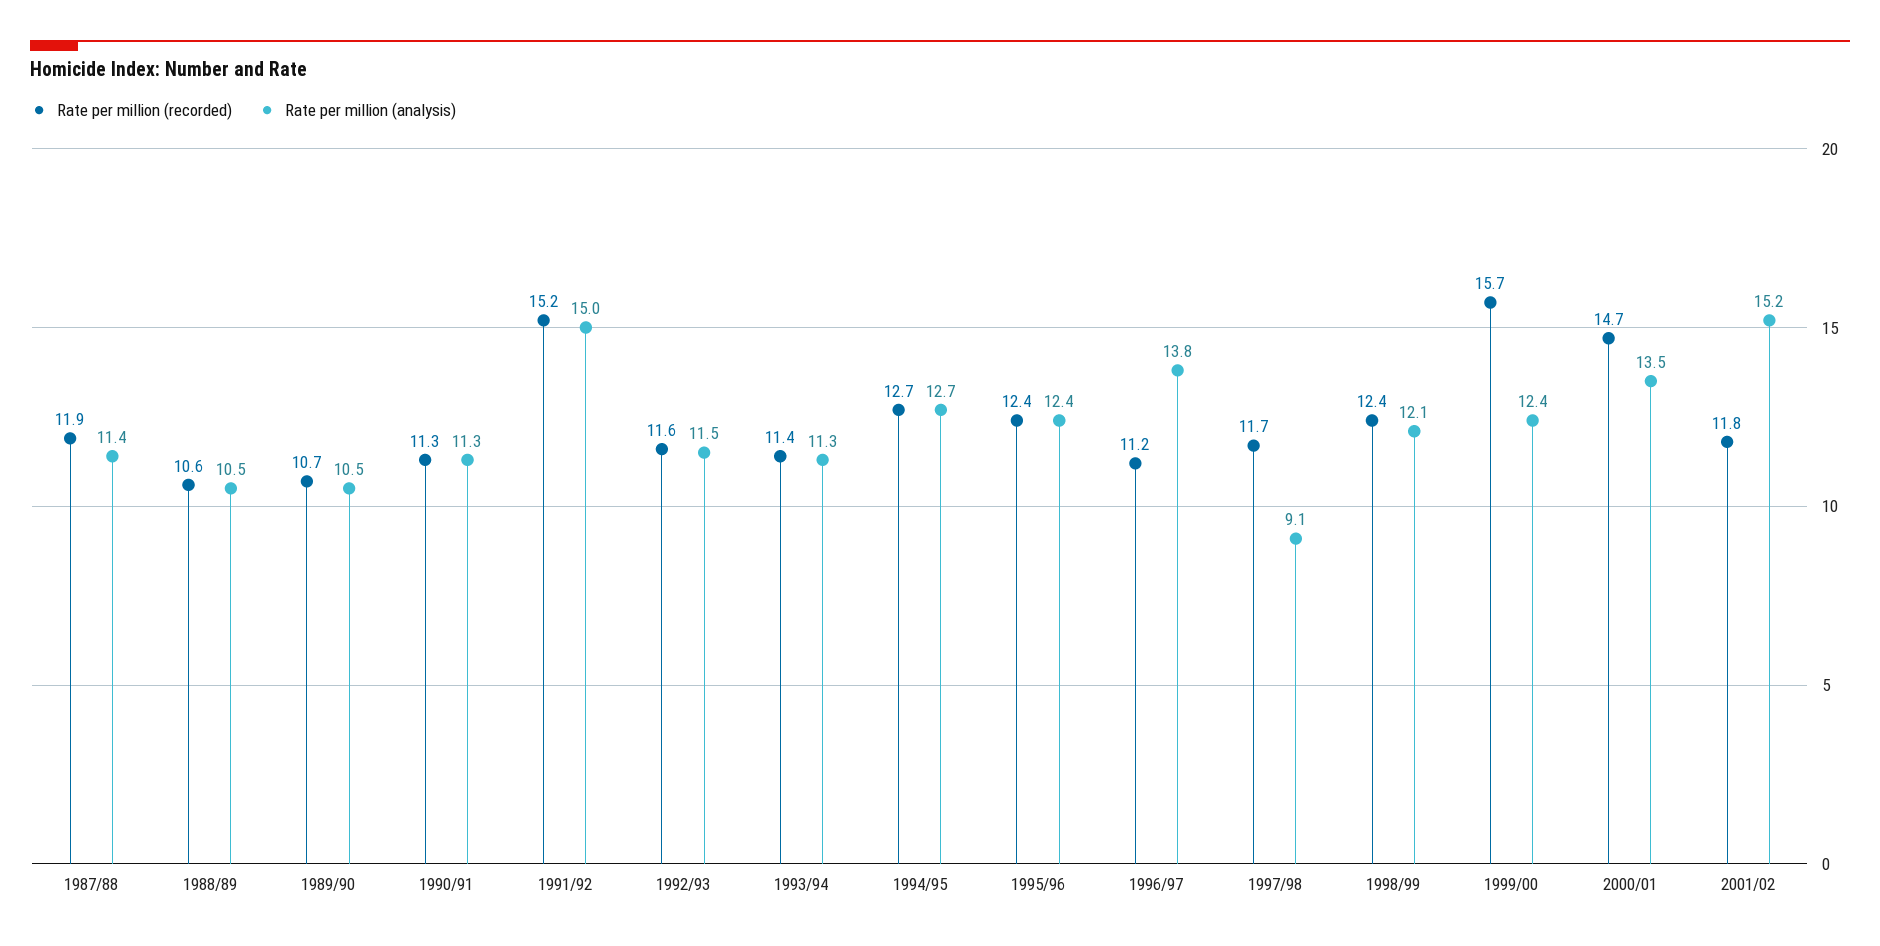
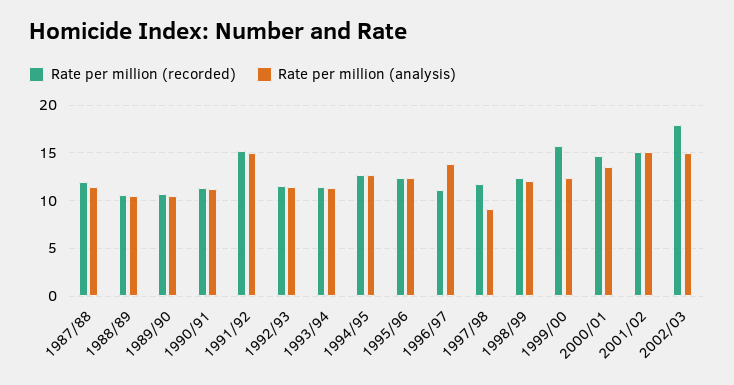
Rate per million (recorded), 2001/02: 11.8 -> 15
Rate per million (recorded), 2002/03: none -> 18
Rate per million (analysis), 2002/03: none -> 15

